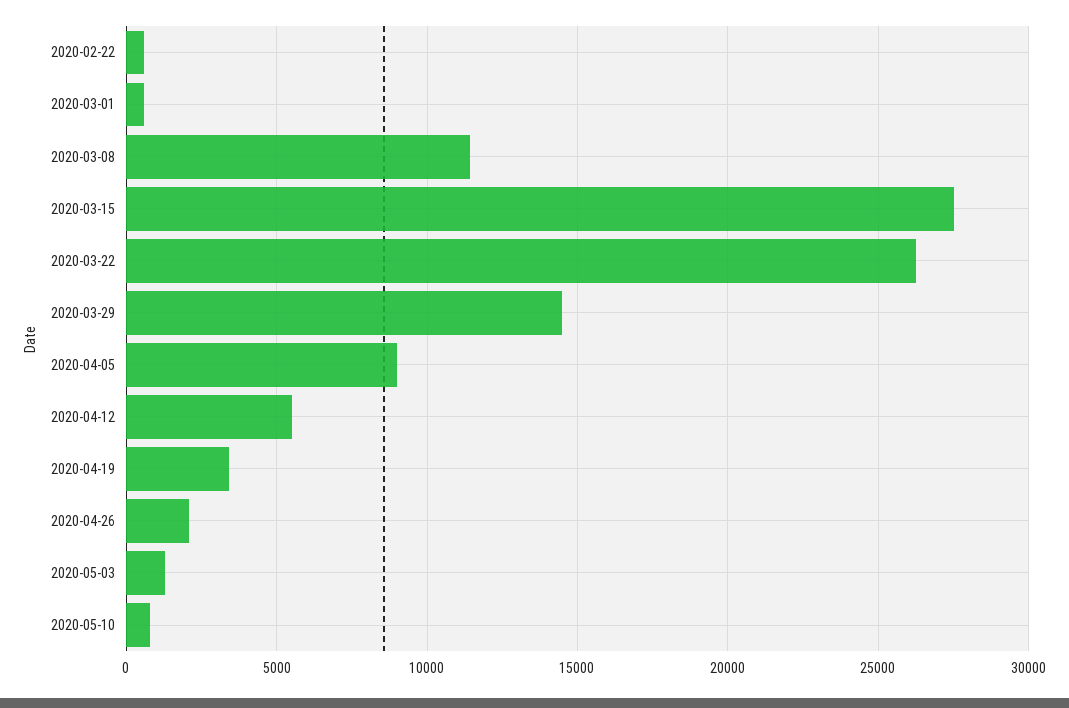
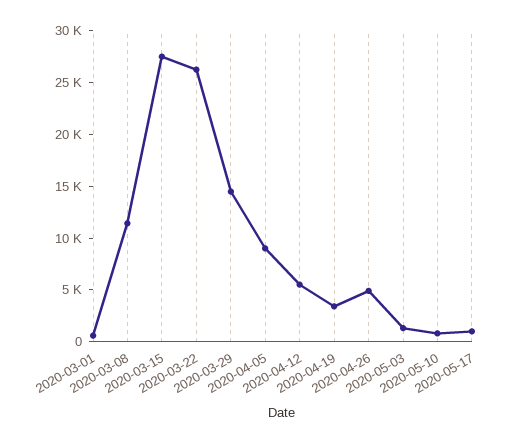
2020-02-22: 500 -> none
2020-04-26: 2000 -> 5000
2020-05-17: none -> 1000

